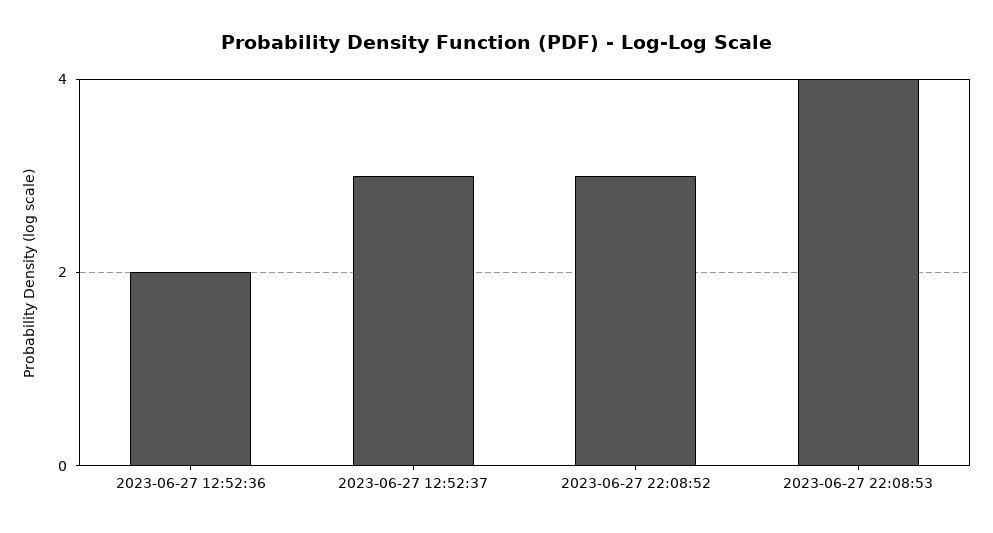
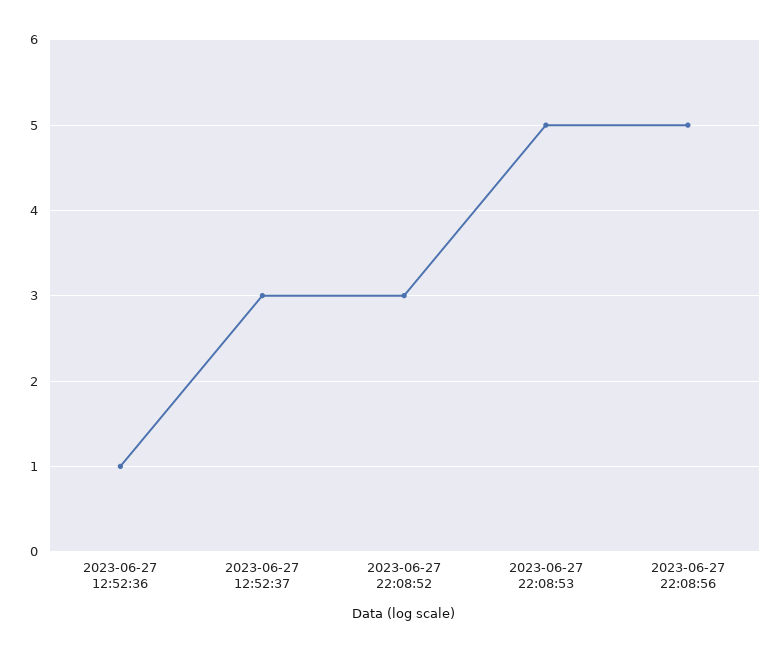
2023-06-27 12:52:36: 2 -> 1
2023-06-27 22:08:53: 4 -> 5
2023-06-27 22:08:56: none -> 5

